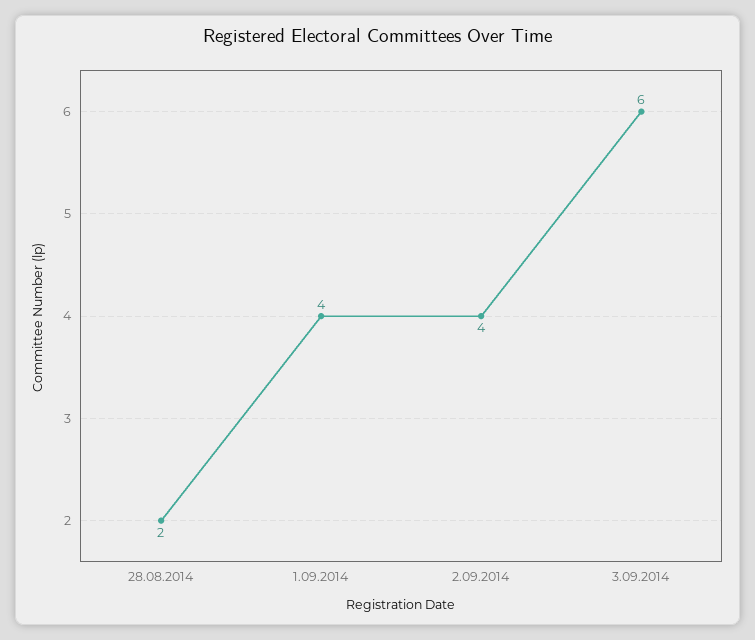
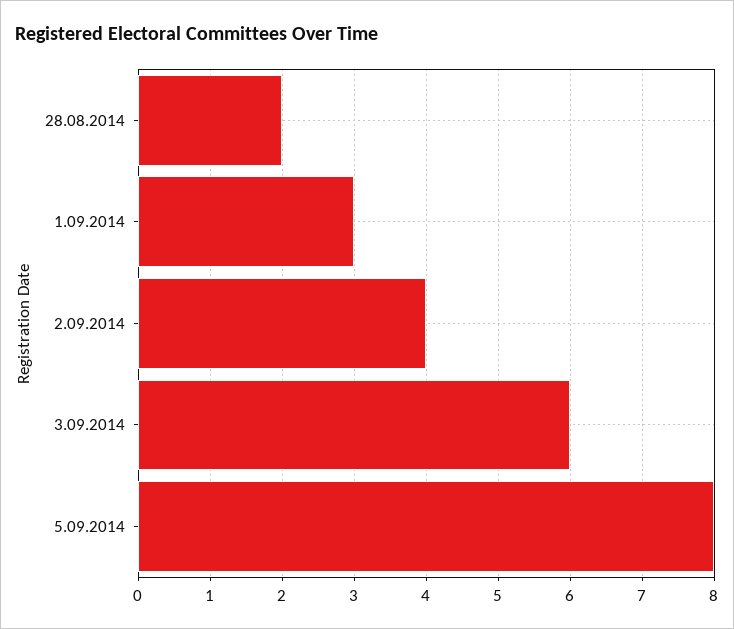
1.09.2014: 4 -> 3
5.09.2014: none -> 8

